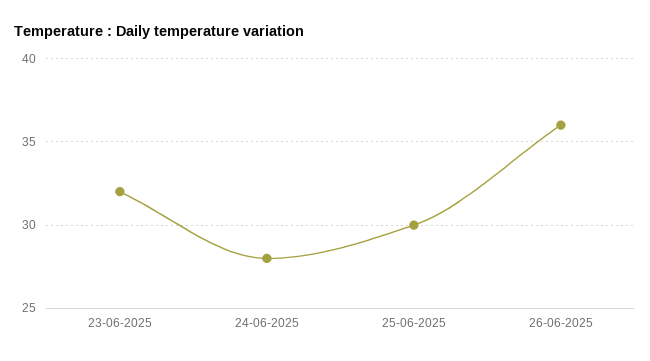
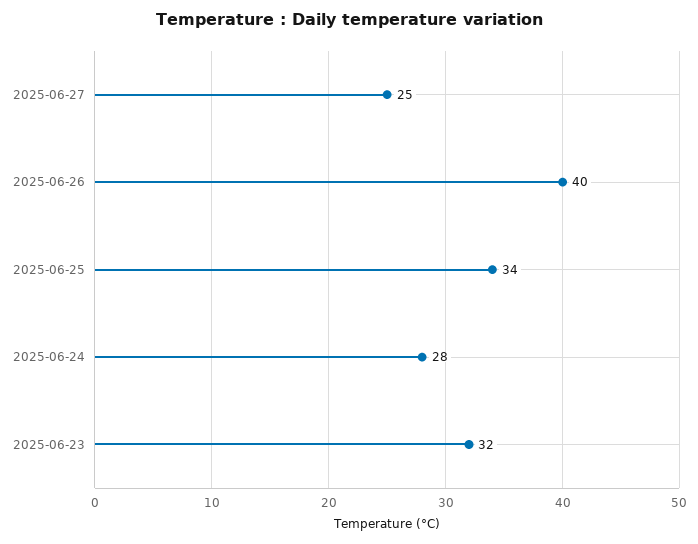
25-06-2025: 30 -> 34
26-06-2025: 36 -> 40
2025-06-27: none -> 25

